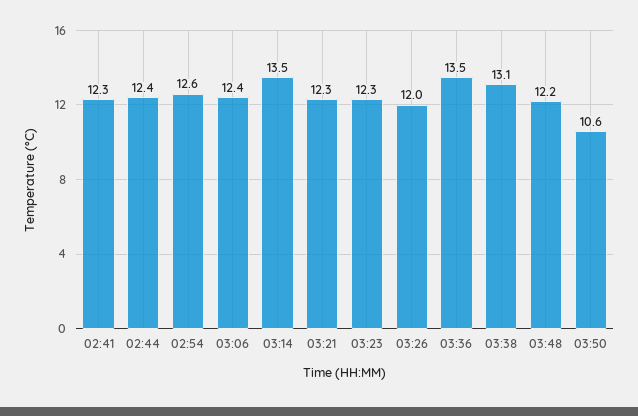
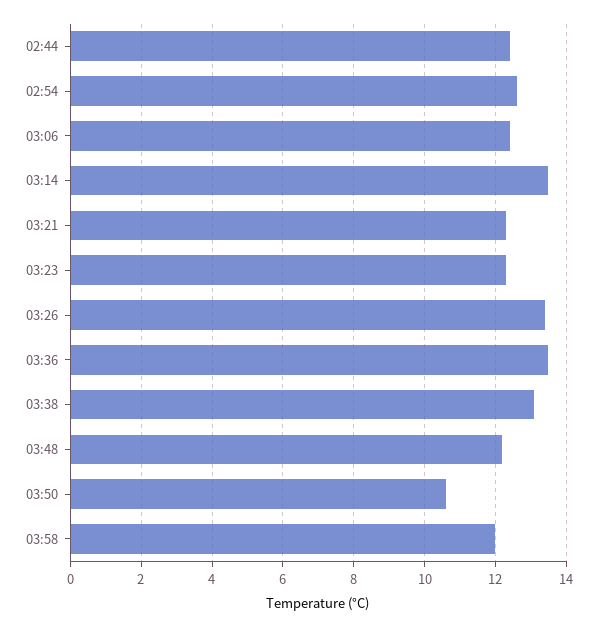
02:41: 12.3 -> none
03:26: 12 -> 13.5
03:58: none -> 12

